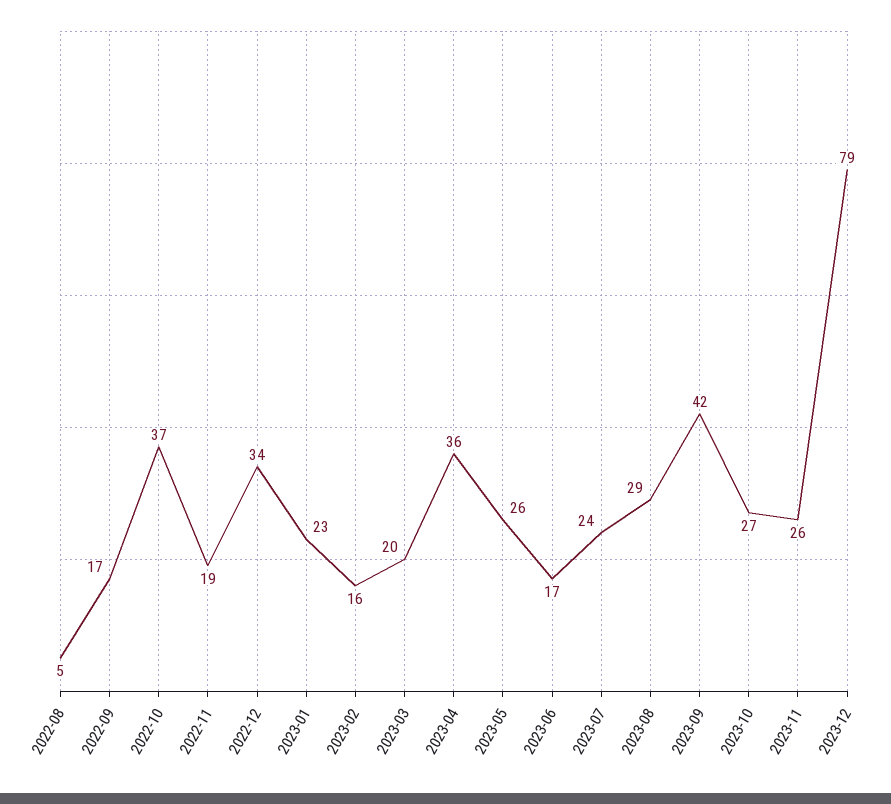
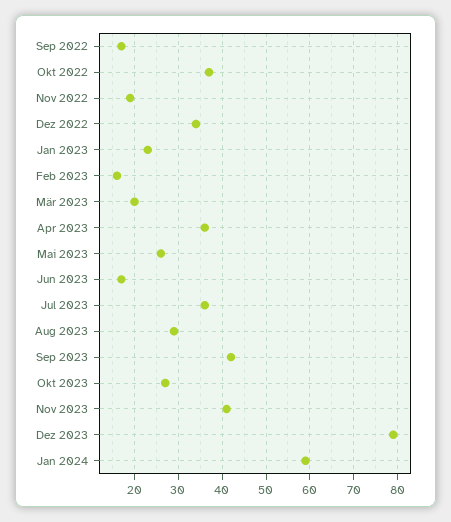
2022-08: 5 -> none
2023-07: 24 -> 35
2023-11: 26 -> 40
Jan 2024: none -> 60

